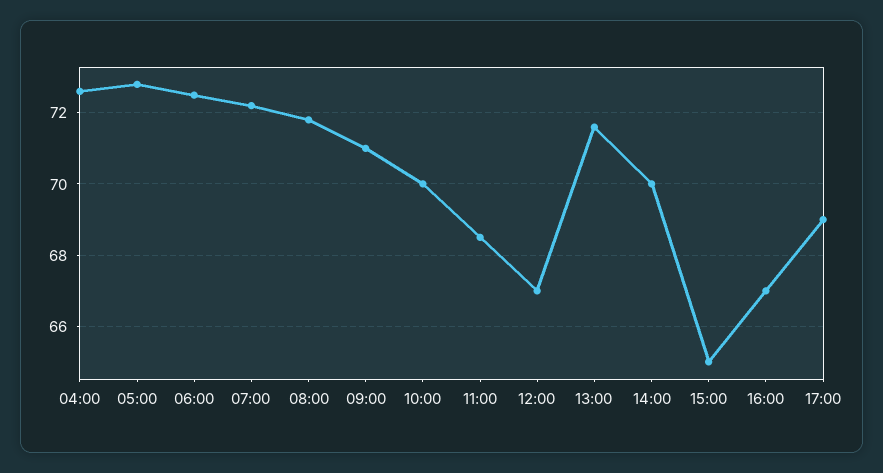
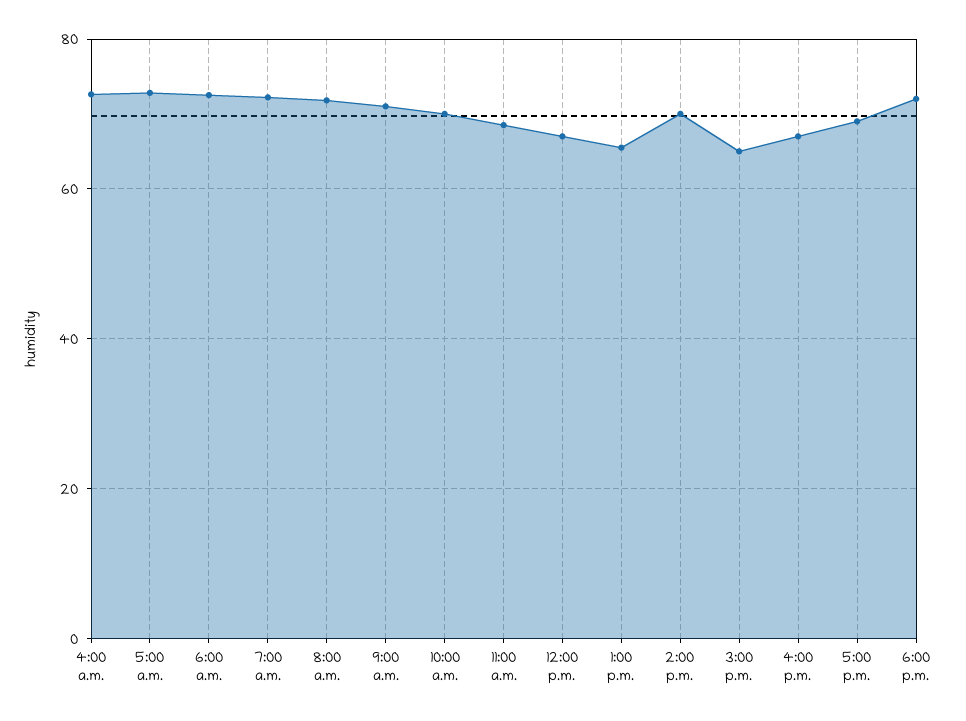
13:00: 71.5 -> 66
6:00 p.m.: none -> 72

